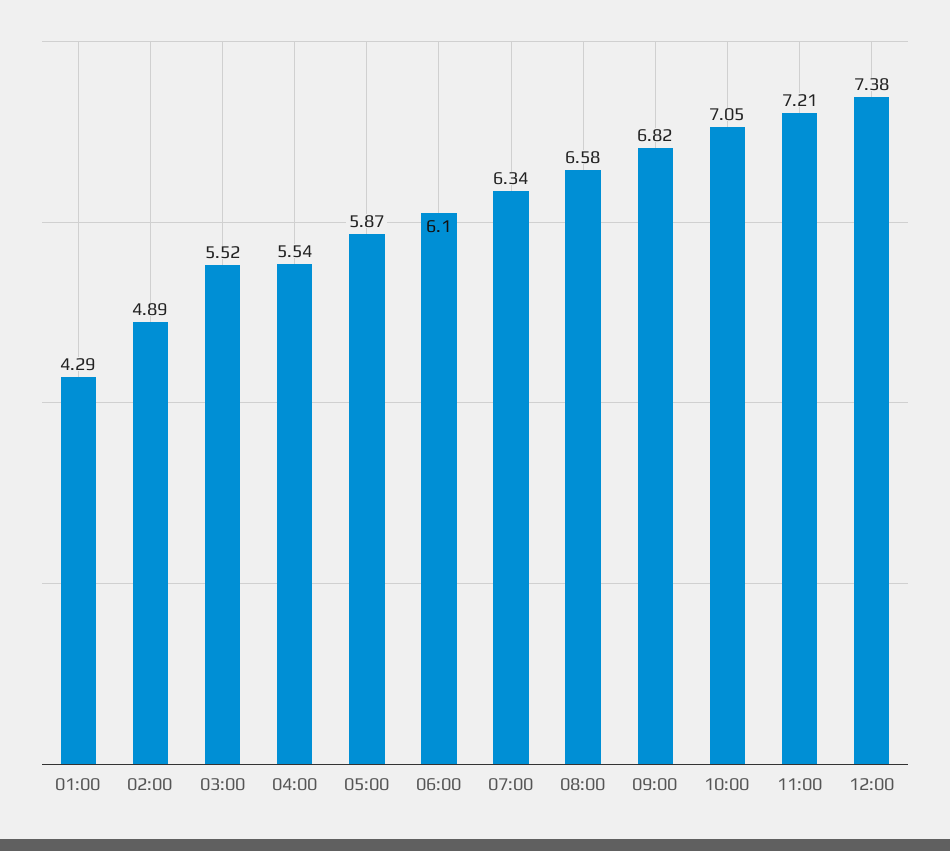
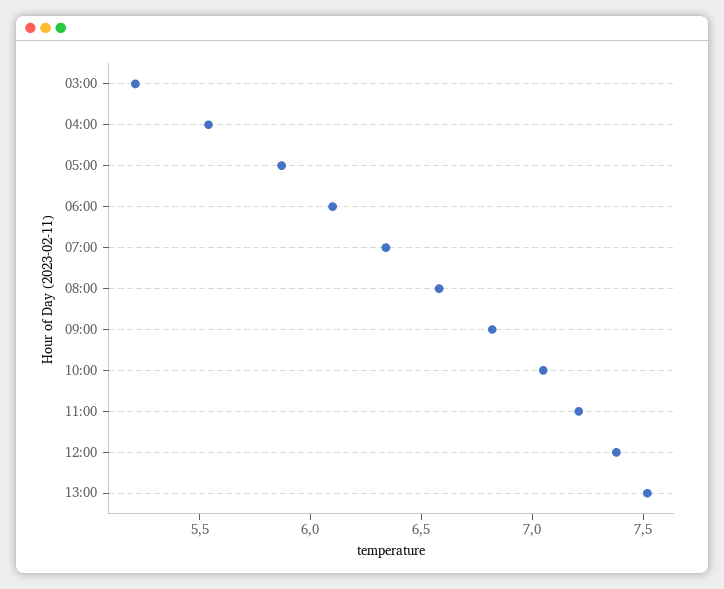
01:00: 4.29 -> none
02:00: 4.89 -> none
03:00: 5.52 -> 5.2
13:00: none -> 7.5

